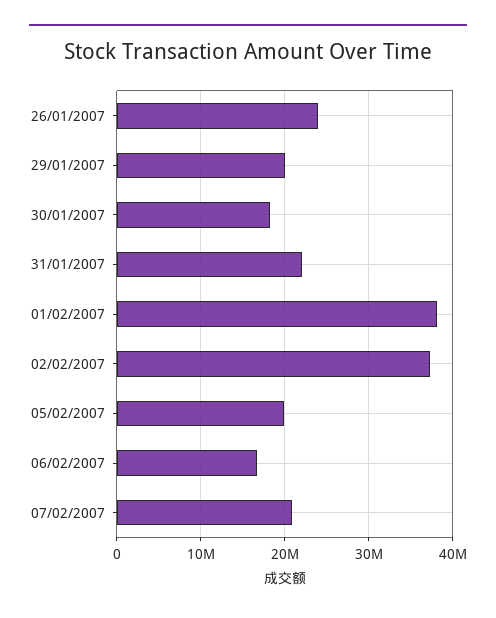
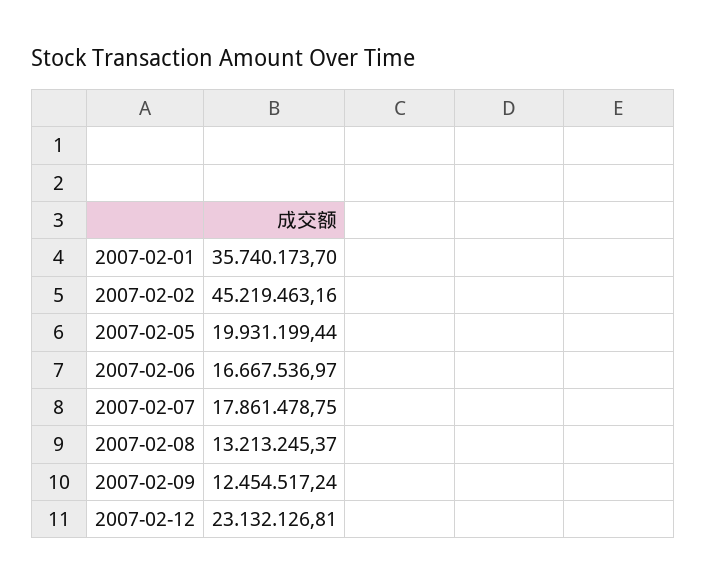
26/01/2007: 24000000 -> none
29/01/2007: 20000000 -> none
30/01/2007: 18000000 -> none
31/01/2007: 22000000 -> none
01/02/2007: 38000000 -> 35740173.7
02/02/2007: 37000000 -> 45219463.16
07/02/2007: 21000000 -> 17861478.75
2007-02-08: none -> 13213245.37
2007-02-09: none -> 12454517.24
2007-02-12: none -> 23132126.81

